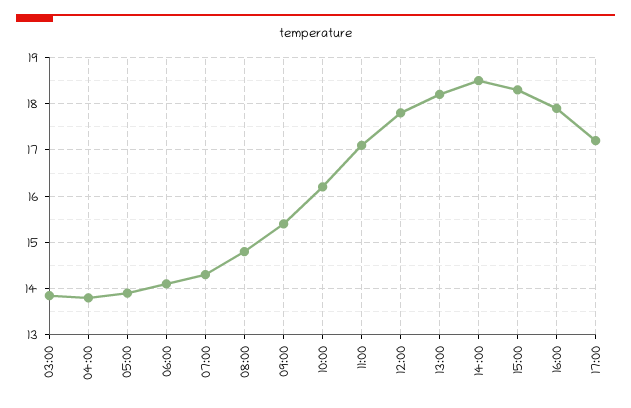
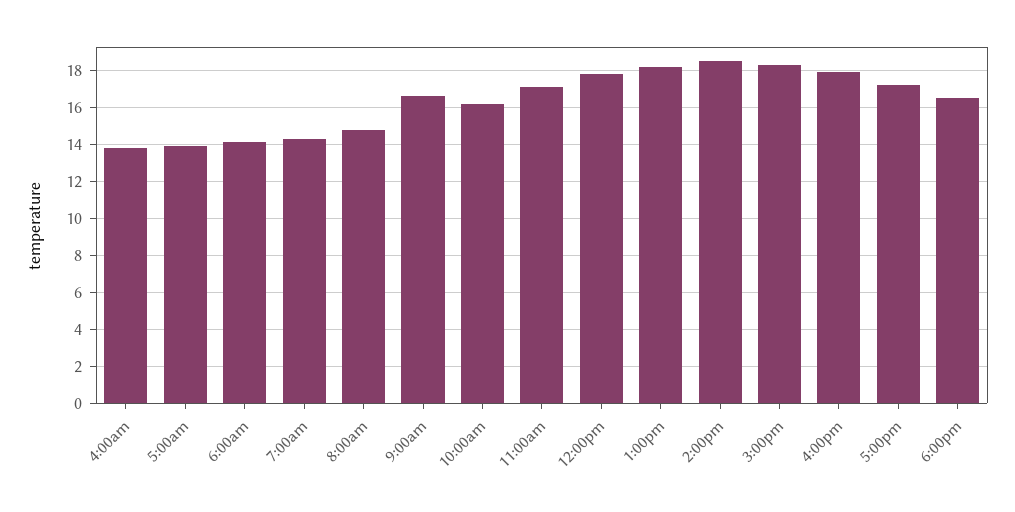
03:00: 13.8 -> none
09:00: 15.4 -> 16.5
6:00pm: none -> 16.5

